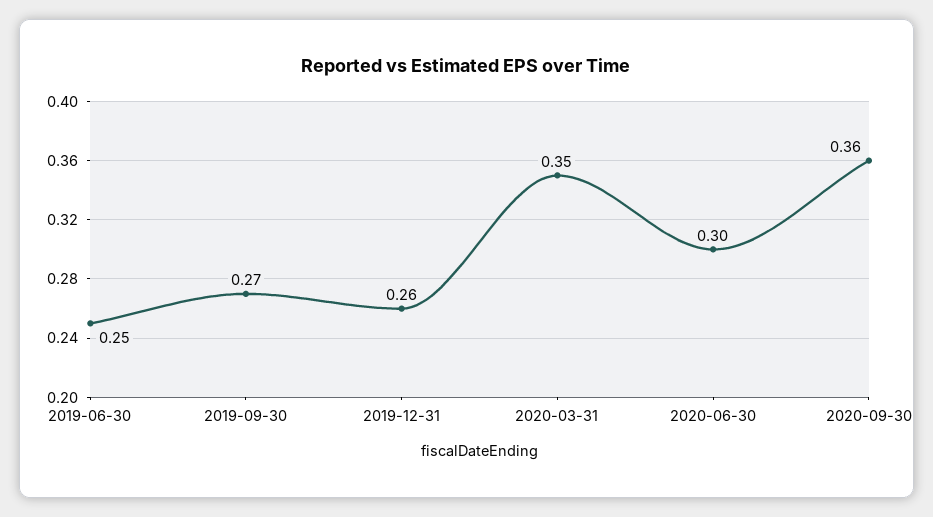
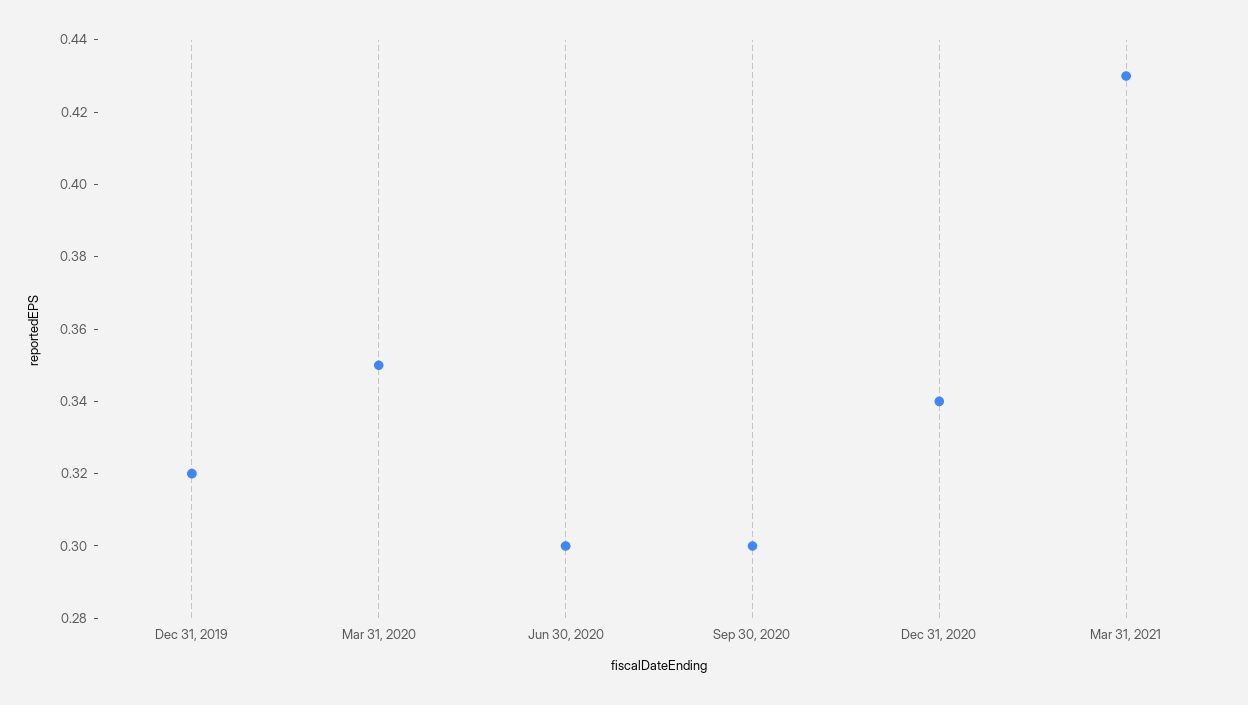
2019-06-30: 0.25 -> none
2019-09-30: 0.27 -> none
2019-12-31: 0.26 -> 0.32
2020-09-30: 0.36 -> 0.3
Dec 31, 2020: none -> 0.34
Mar 31, 2021: none -> 0.43

